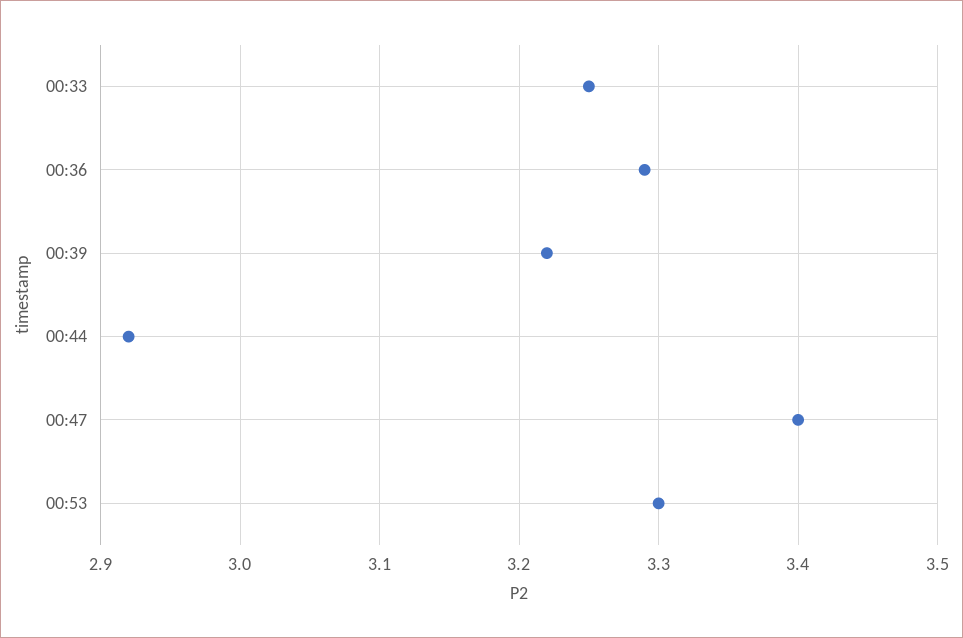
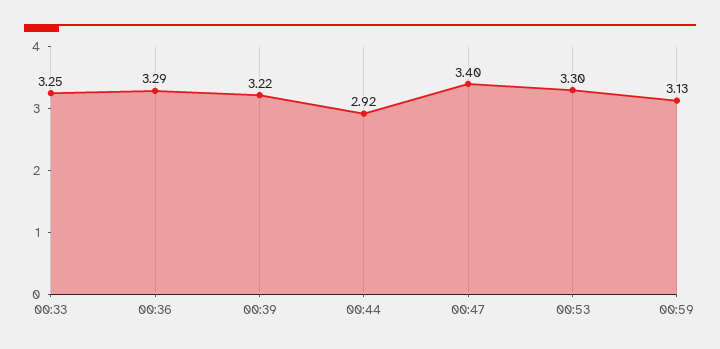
00:59: none -> 3.13

